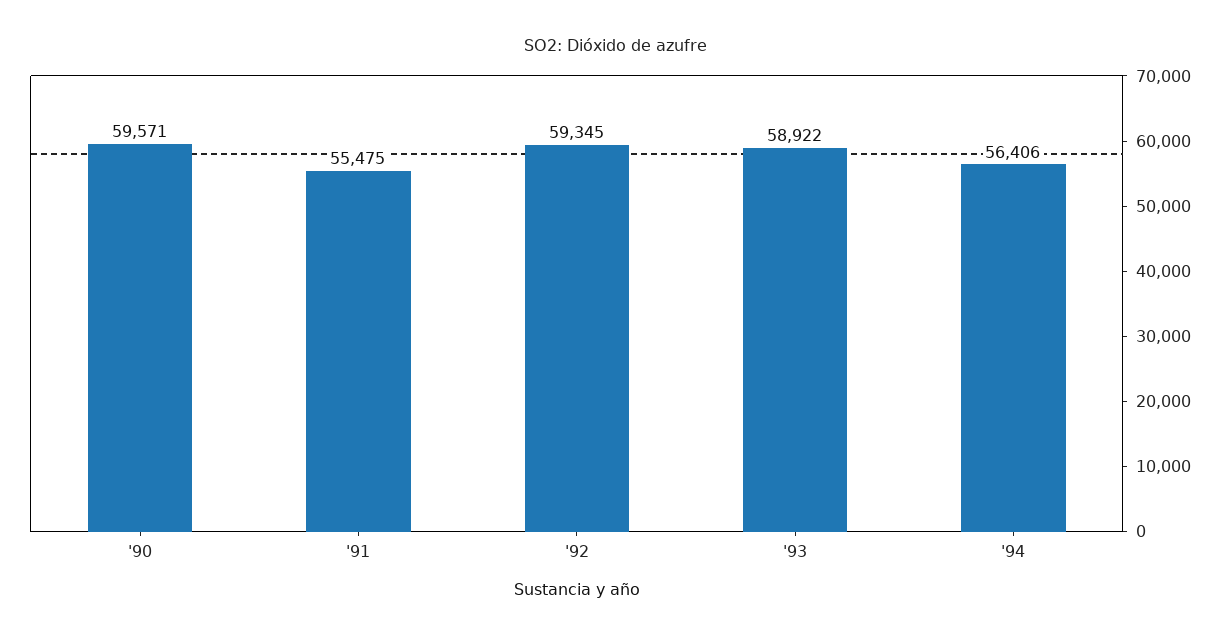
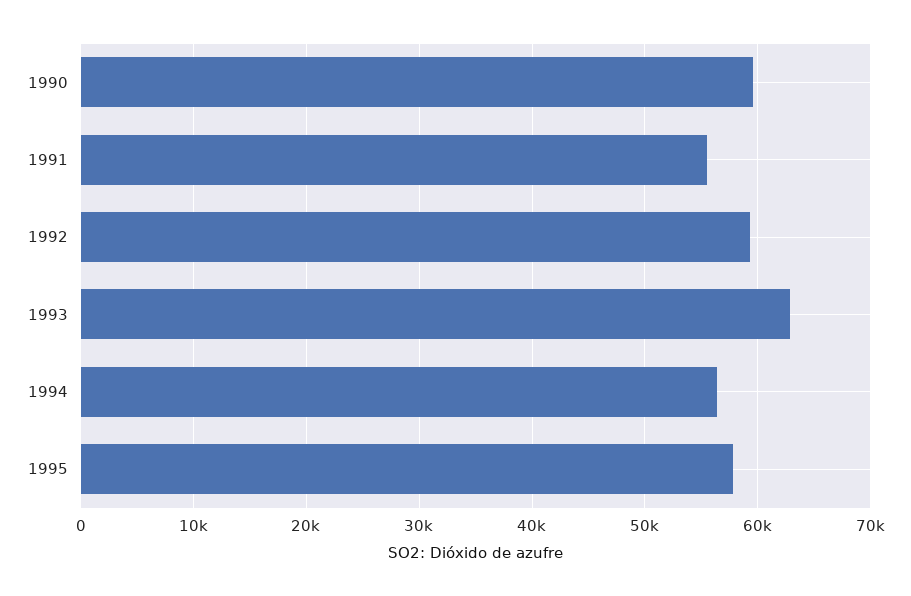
'93: 58922 -> 63000
1995: none -> 58000

